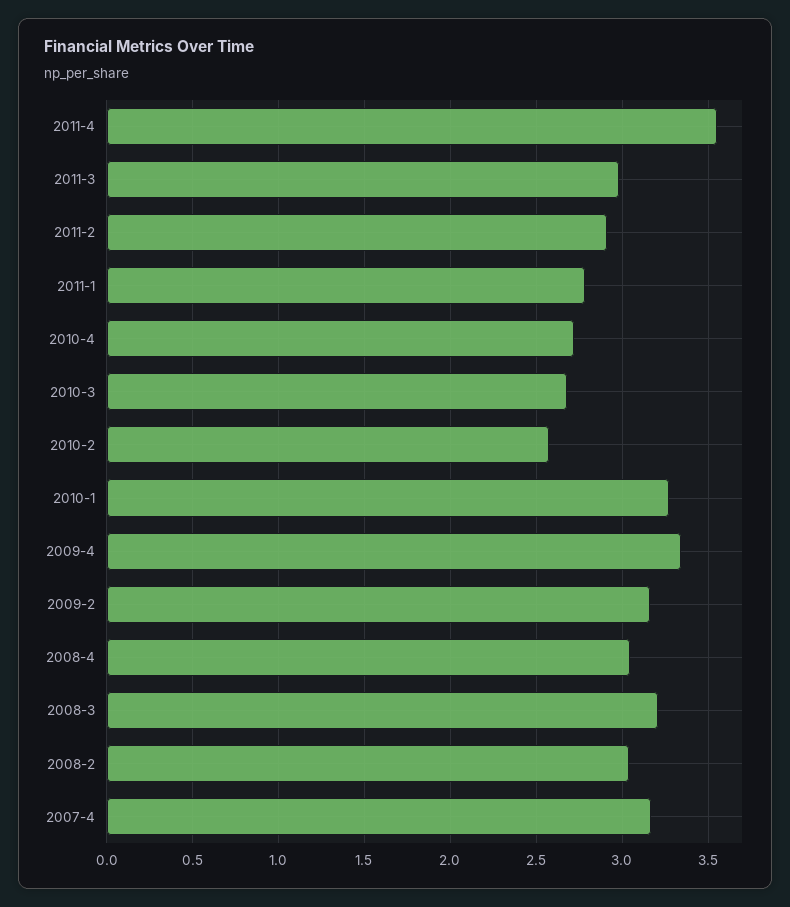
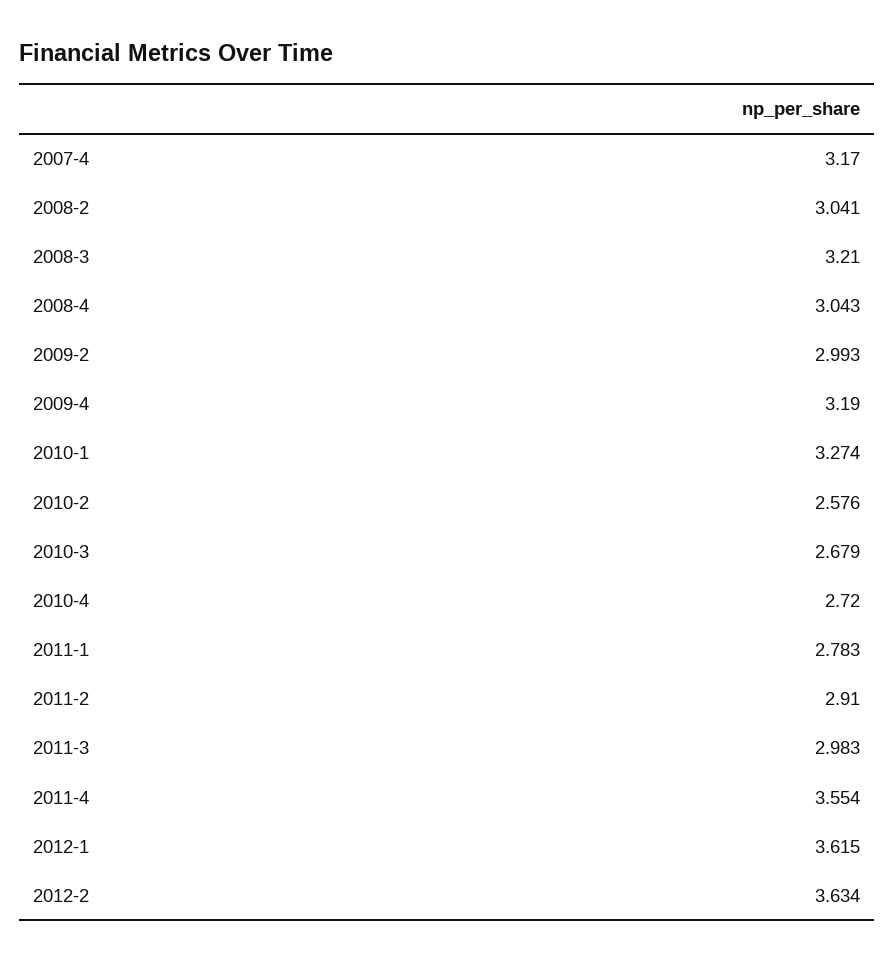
2009-4: 3.35 -> 3.19
2009-2: 3.15 -> 2.993
2012-1: none -> 3.615
2012-2: none -> 3.634

